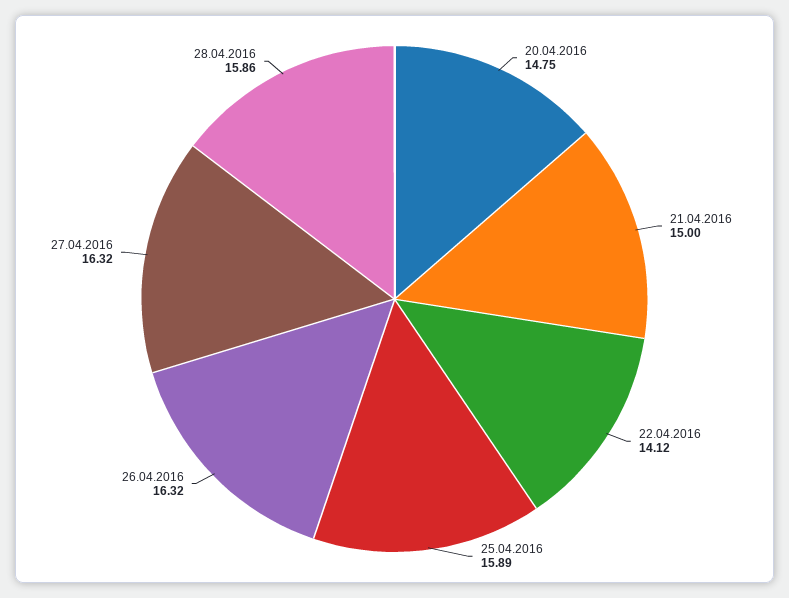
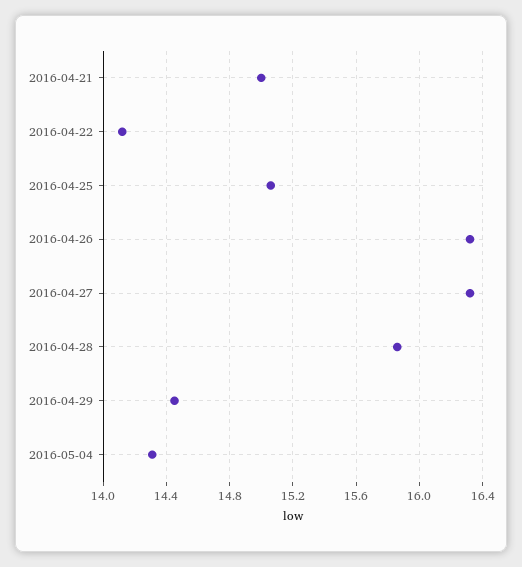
20.04.2016: 14.75 -> none
25.04.2016: 15.89 -> 15.05
2016-04-29: none -> 14.45
2016-05-04: none -> 14.3

